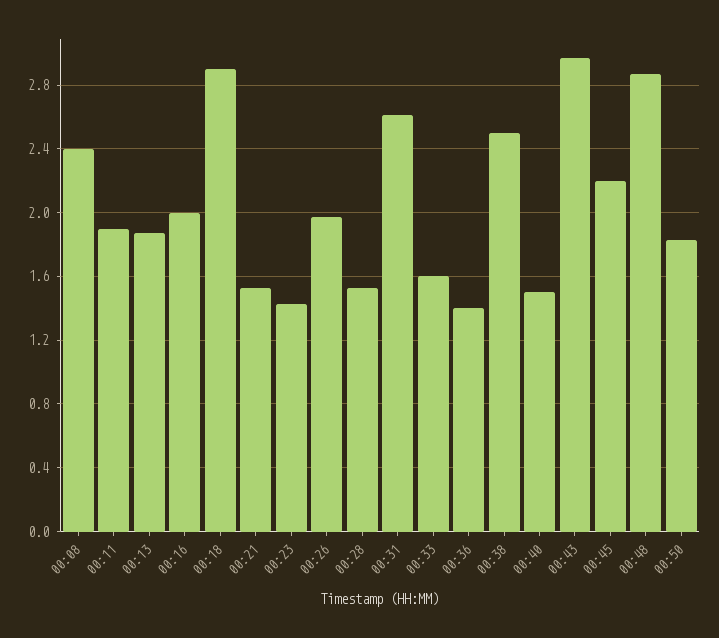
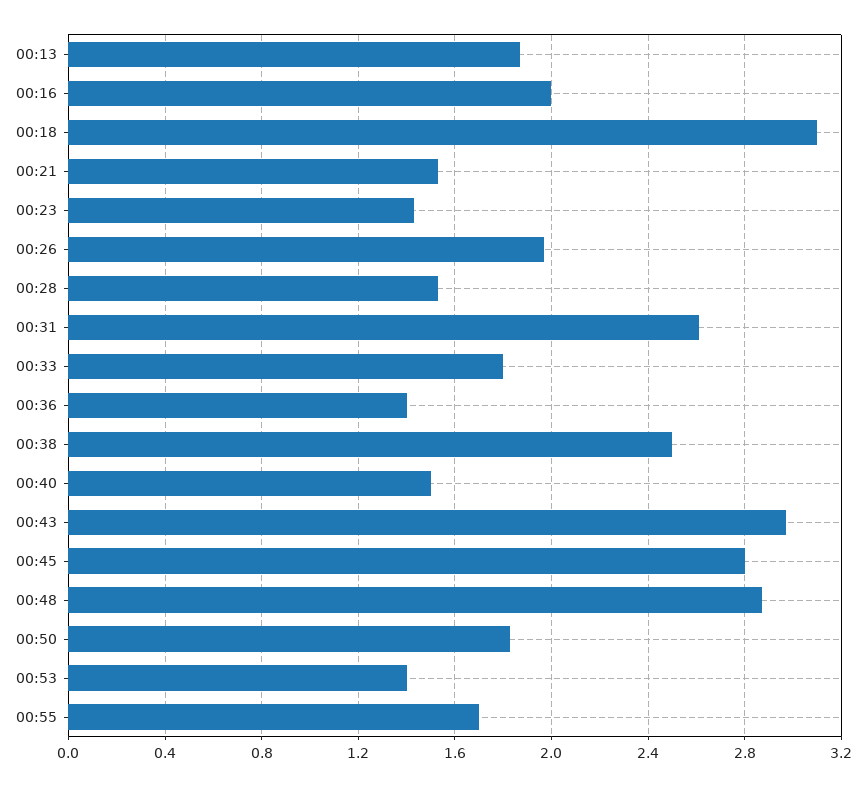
00:08: 2.4 -> none
00:11: 1.9 -> none
00:18: 2.9 -> 3.1
00:33: 1.6 -> 1.8
00:45: 2.2 -> 2.8
00:53: none -> 1.4
00:55: none -> 1.7

